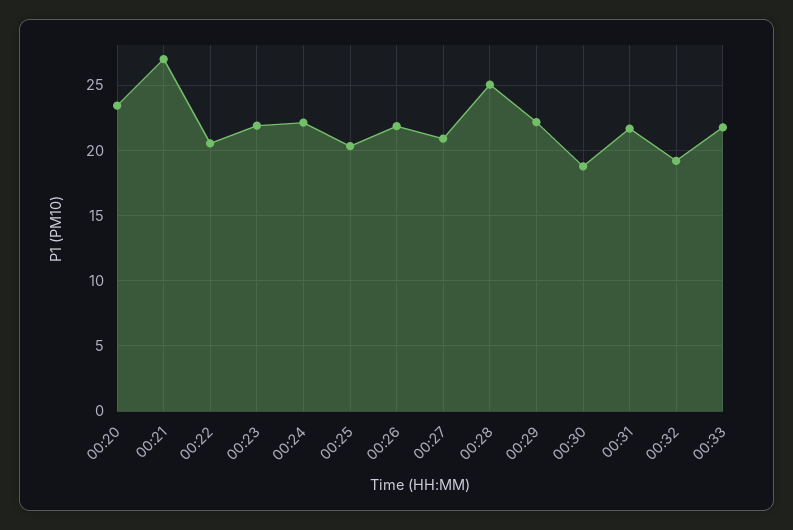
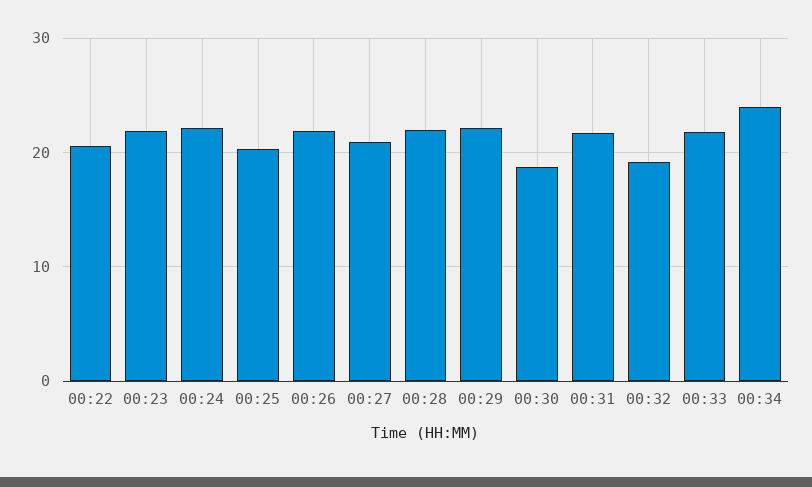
00:20: 23.5 -> none
00:21: 27 -> none
00:28: 25 -> 22
00:34: none -> 24

